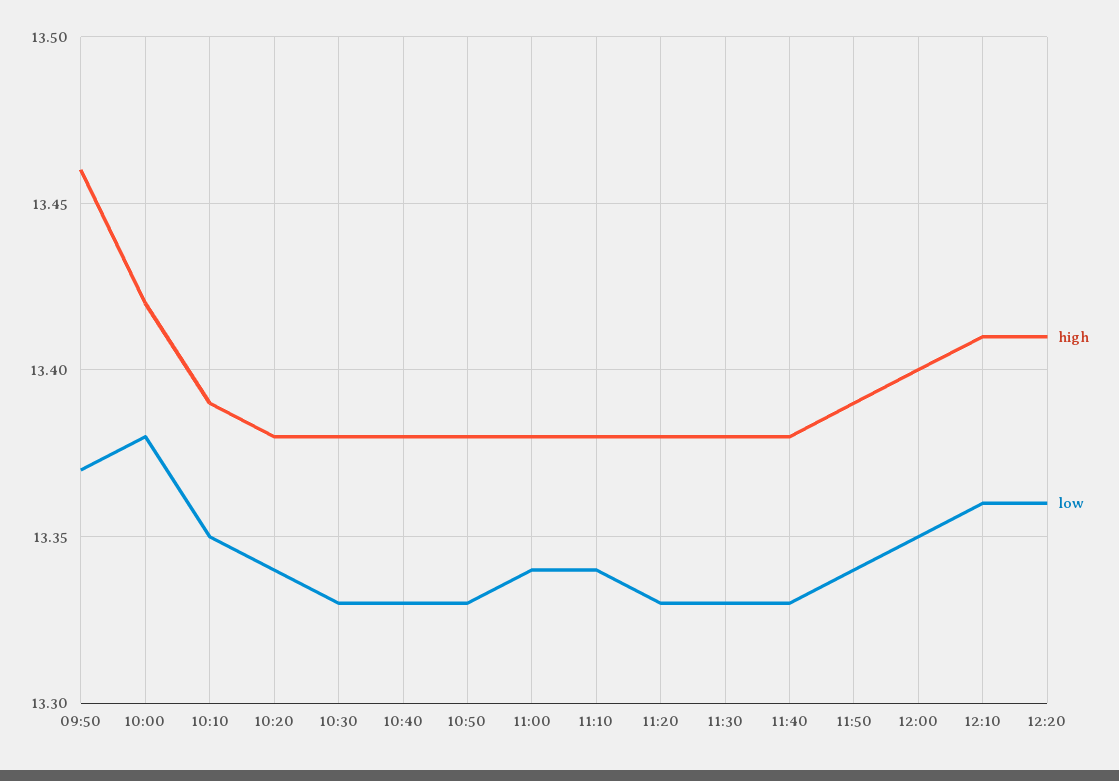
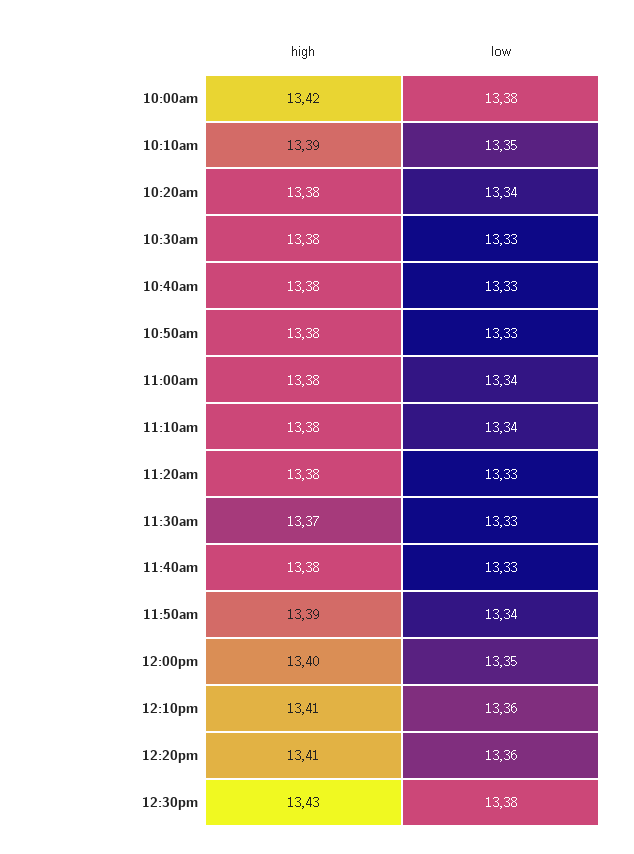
high, 09:50: 13.46 -> none
low, 09:50: 13.37 -> none
high, 11:30: 13.38 -> 13.37
high, 12:30pm: none -> 13.43
low, 12:30pm: none -> 13.38

